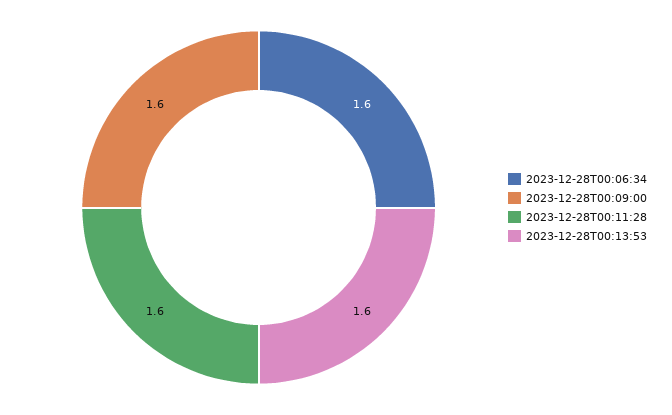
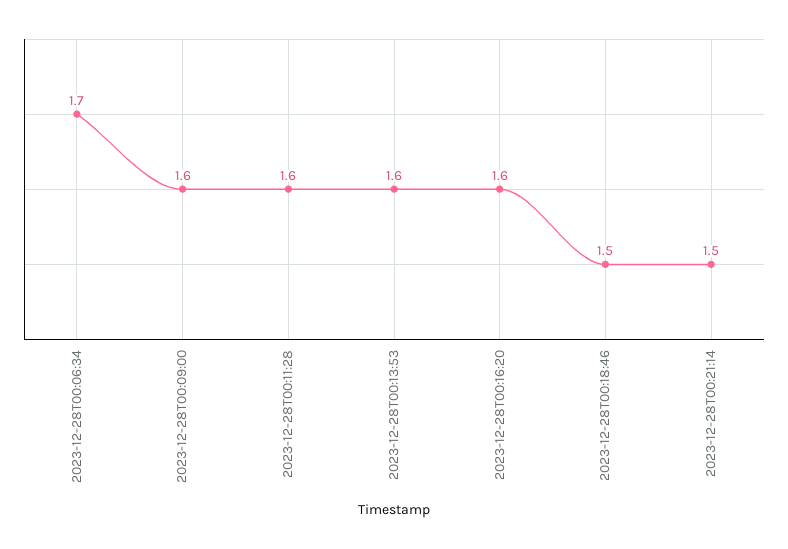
2023-12-28T00:06:34: 1.6 -> 1.7
2023-12-28T00:16:20: none -> 1.6
2023-12-28T00:18:46: none -> 1.5
2023-12-28T00:21:14: none -> 1.5

